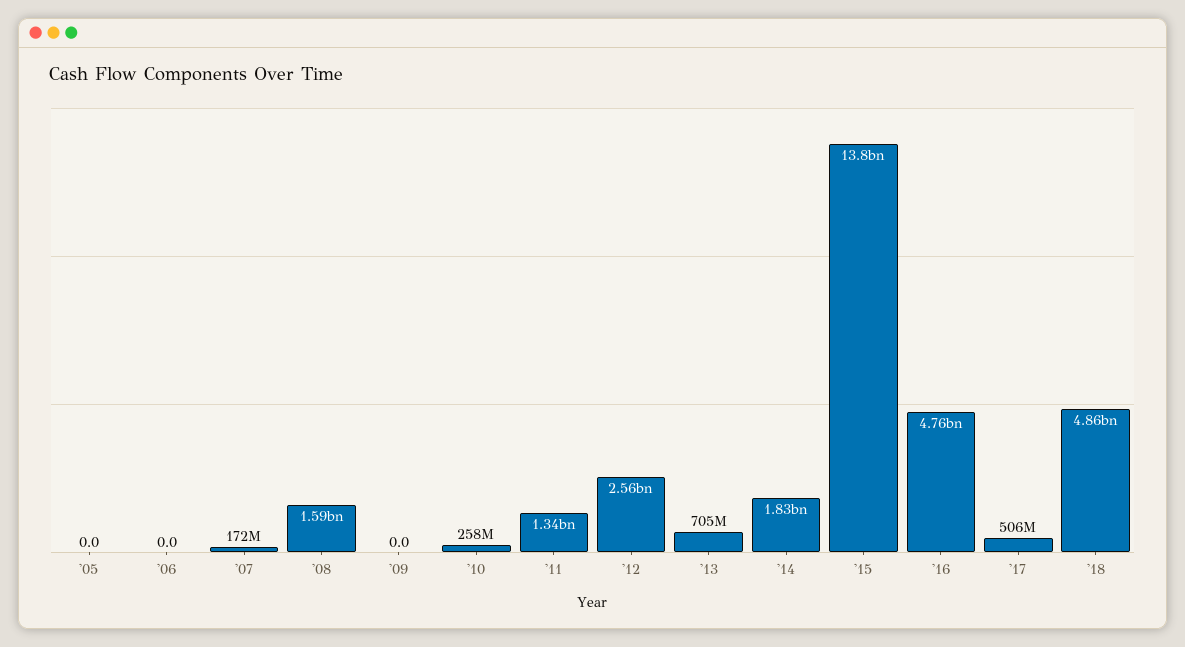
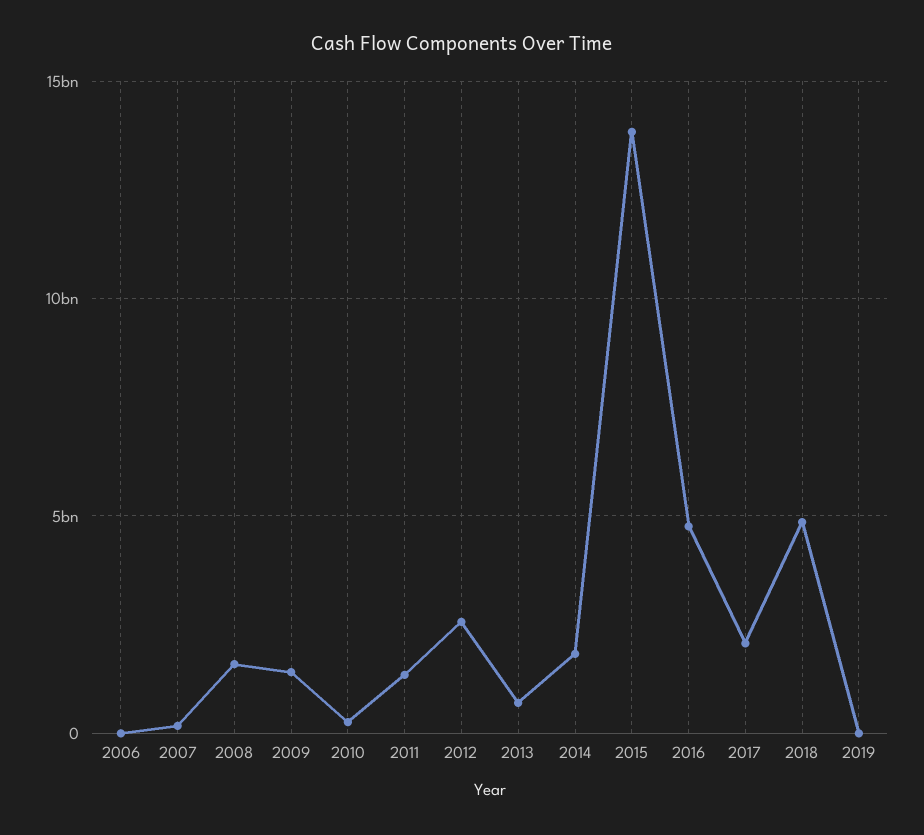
'05: 0 -> none
'09: 0 -> 1500000000
'17: 506000000 -> 2000000000
2019: none -> 0

